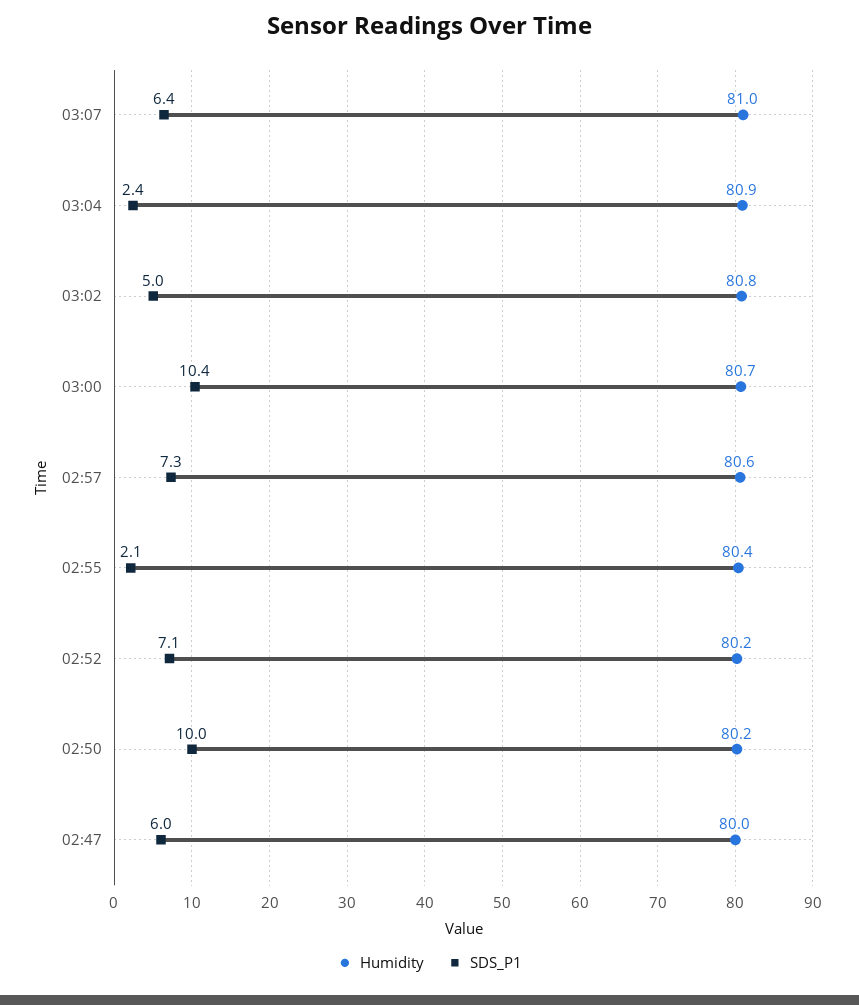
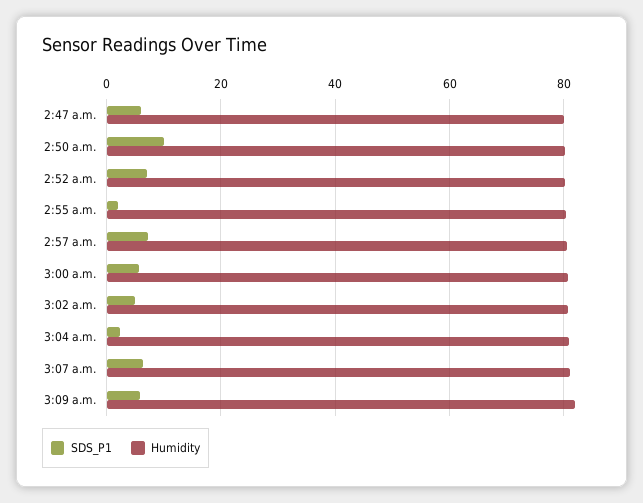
SDS_P1, 03:00: 10.4 -> 6
SDS_P1, 3:09 a.m.: none -> 6
Humidity, 3:09 a.m.: none -> 82

